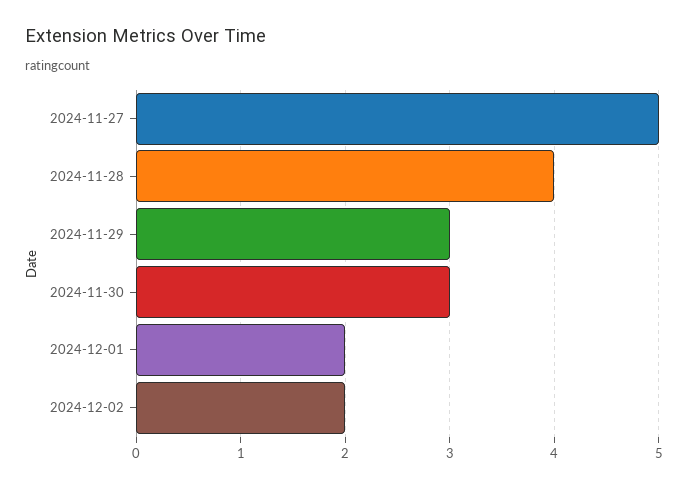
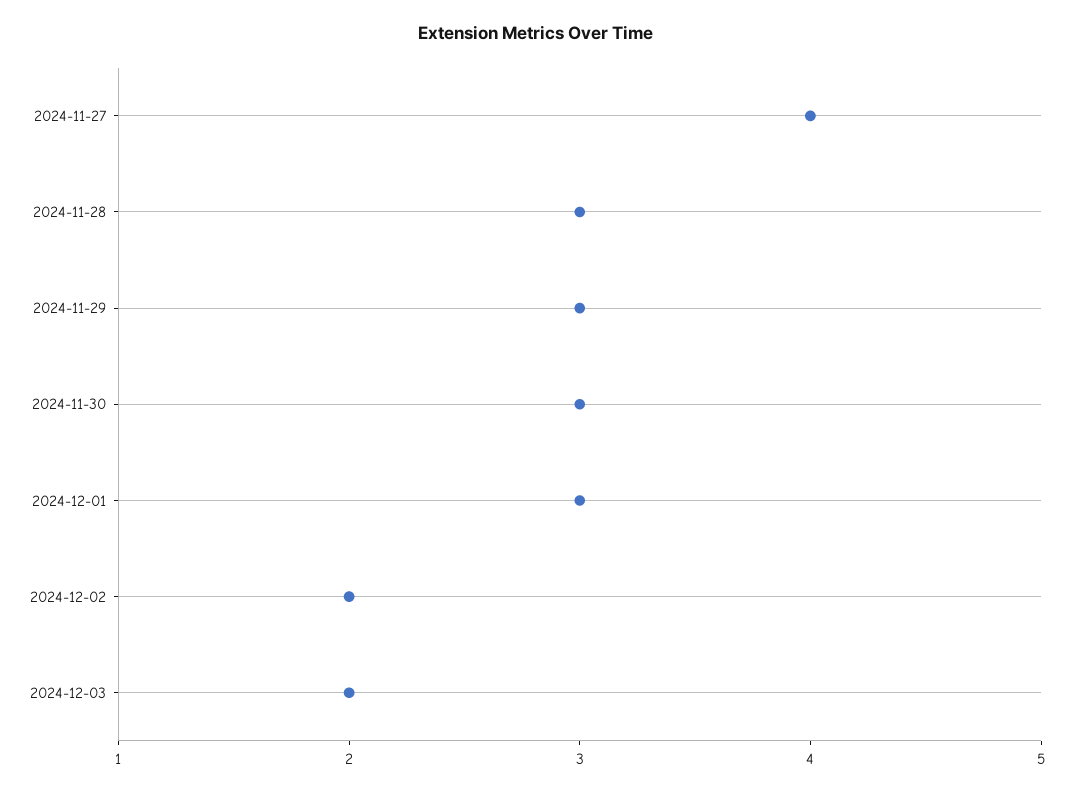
2024-11-27: 5 -> 4
2024-11-28: 4 -> 3
2024-12-01: 2 -> 3
2024-12-03: none -> 2

